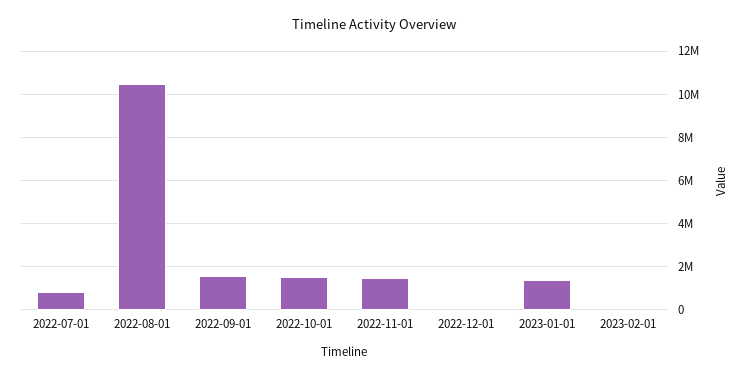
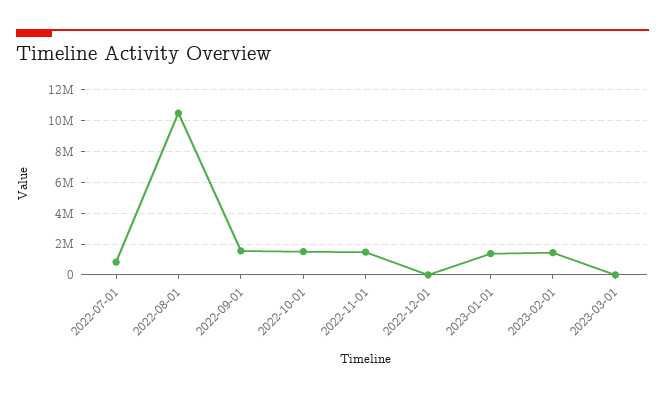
2023-02-01: 0 -> 1500000
2023-03-01: none -> 0

